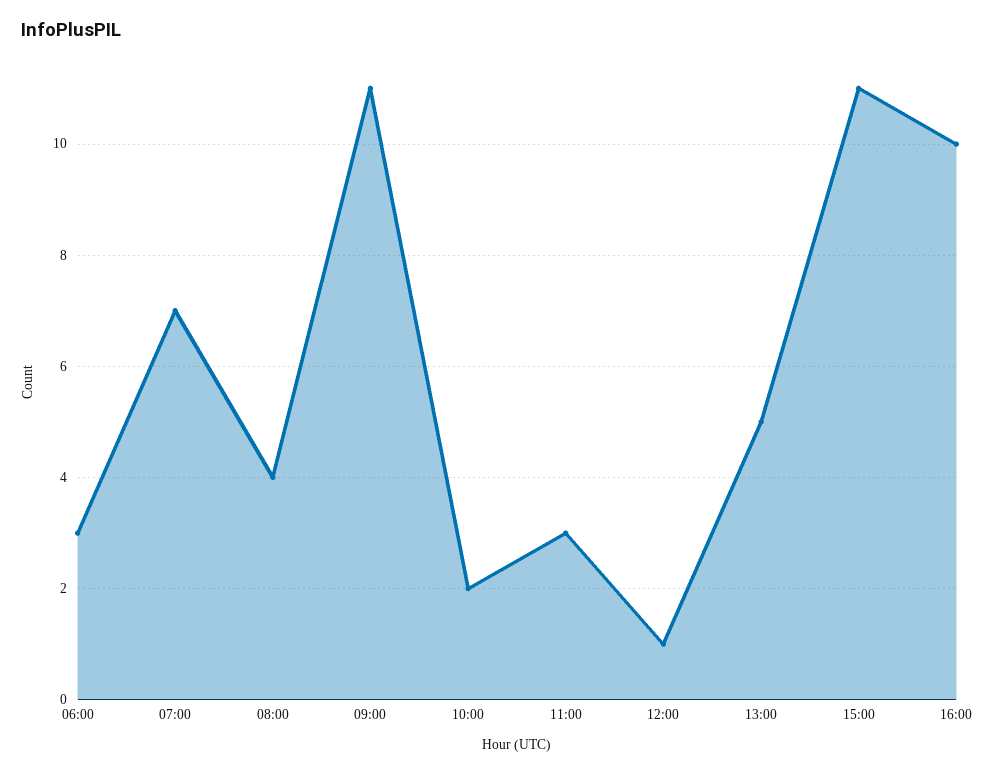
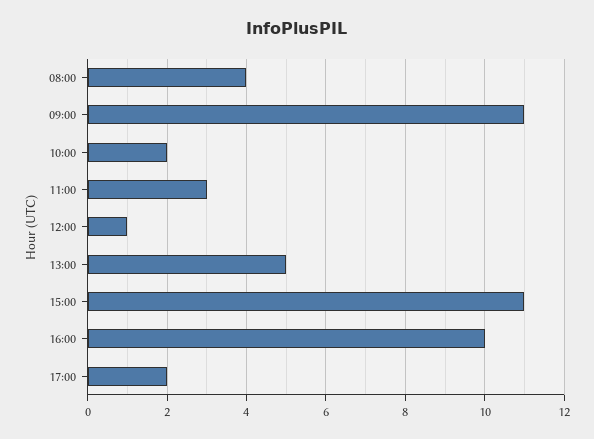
06:00: 3 -> none
07:00: 7 -> none
17:00: none -> 2

